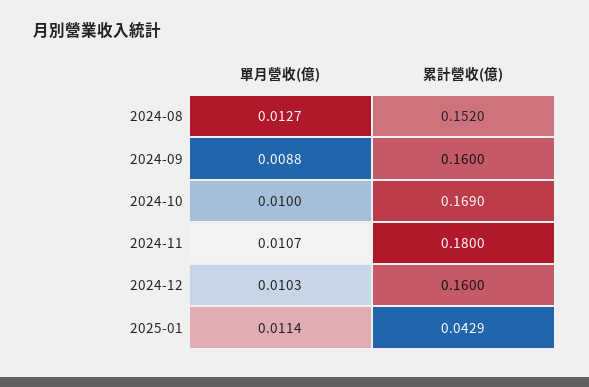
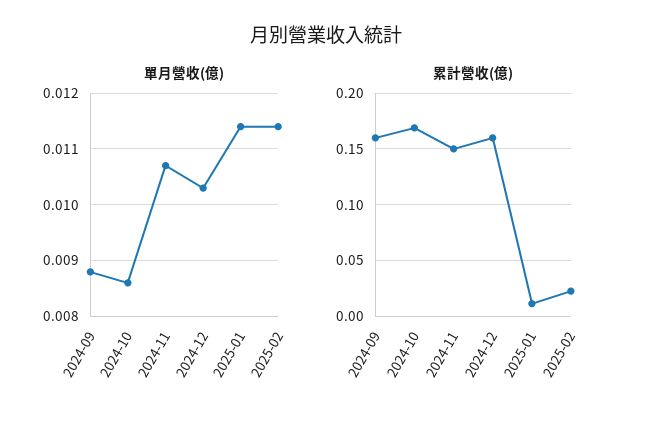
單月營收(億), 2024-08: 0.0127 -> none
累計營收(億), 2024-08: 0.152 -> none
單月營收(億), 2024-10: 0.01 -> 0.0085
累計營收(億), 2024-11: 0.18 -> 0.15
累計營收(億), 2025-01: 0.0429 -> 0.01
單月營收(億), 2025-02: none -> 0.0115
累計營收(億), 2025-02: none -> 0.02

